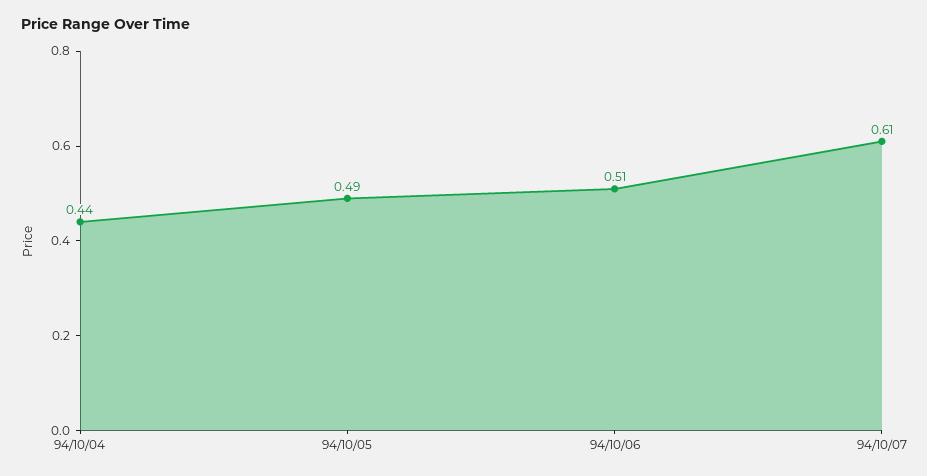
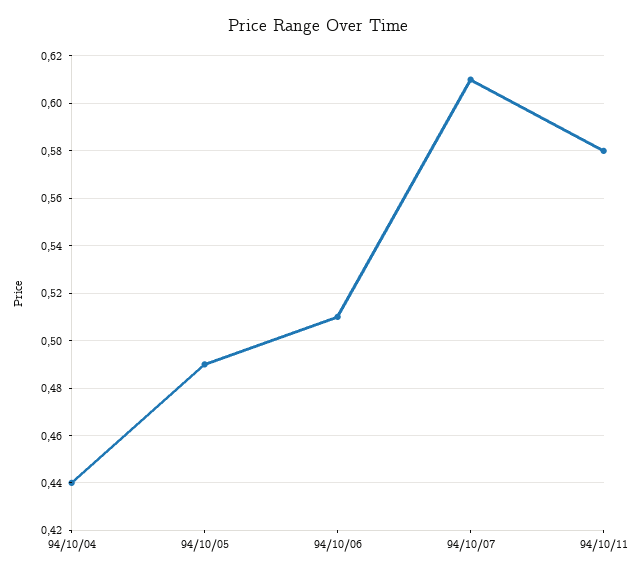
94/10/11: none -> 0.58

